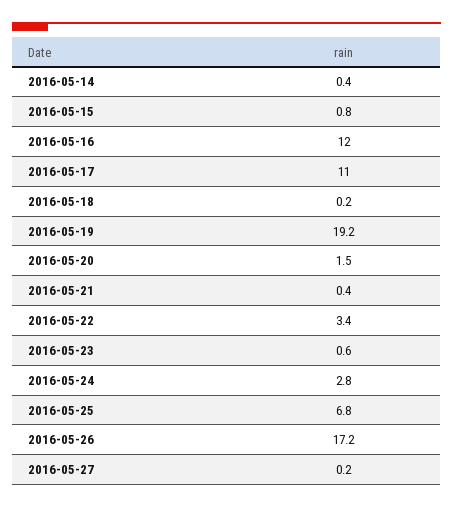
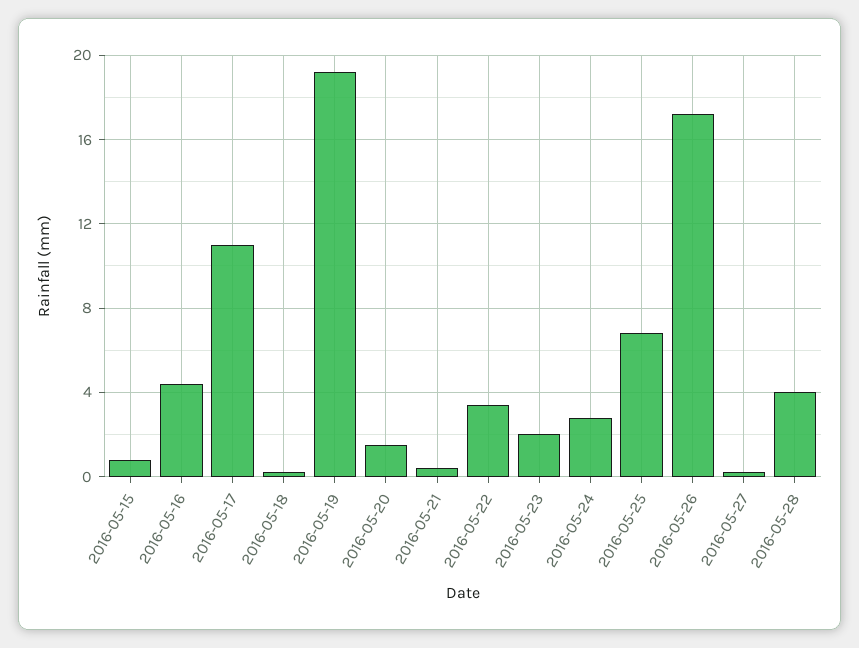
2016-05-14: 0.4 -> none
2016-05-16: 12 -> 4.5
2016-05-23: 0.6 -> 2
2016-05-28: none -> 4

